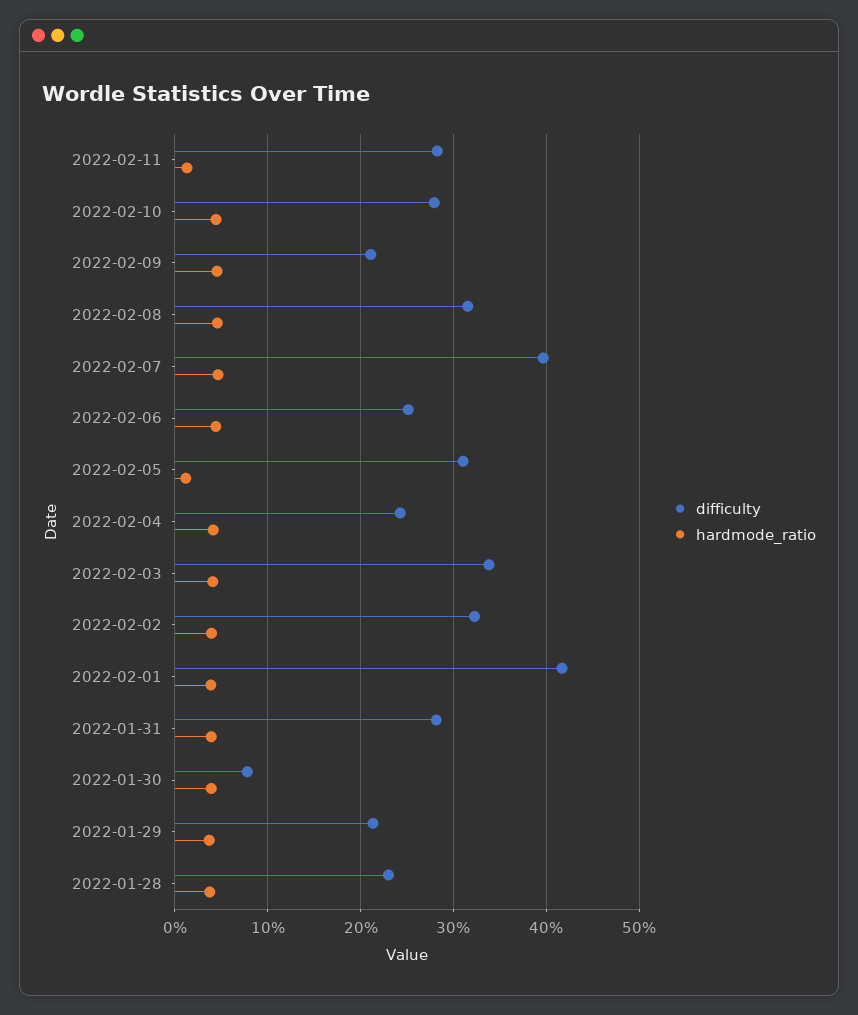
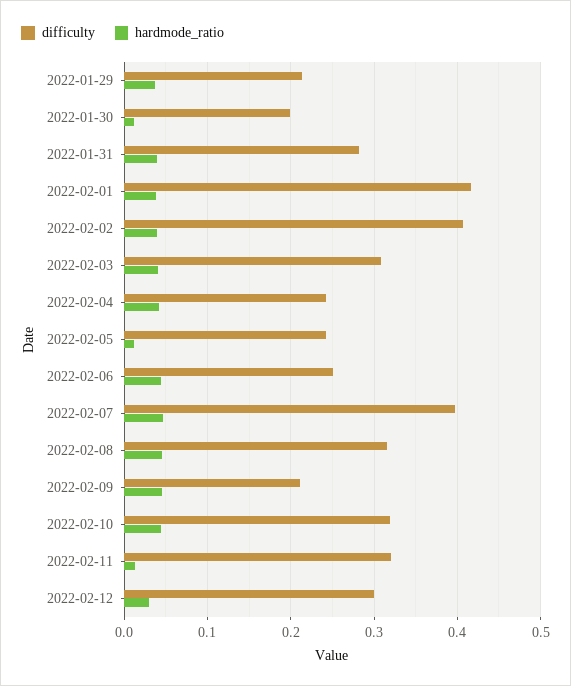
difficulty, 2022-02-11: 0.28 -> 0.32
difficulty, 2022-02-10: 0.28 -> 0.32
difficulty, 2022-02-05: 0.31 -> 0.24
difficulty, 2022-02-03: 0.34 -> 0.31
difficulty, 2022-02-02: 0.32 -> 0.41
difficulty, 2022-01-30: 0.08 -> 0.2
hardmode_ratio, 2022-01-30: 0.04 -> 0.01
difficulty, 2022-01-28: 0.23 -> none
hardmode_ratio, 2022-01-28: 0.04 -> none
difficulty, 2022-02-12: none -> 0.3
hardmode_ratio, 2022-02-12: none -> 0.03

